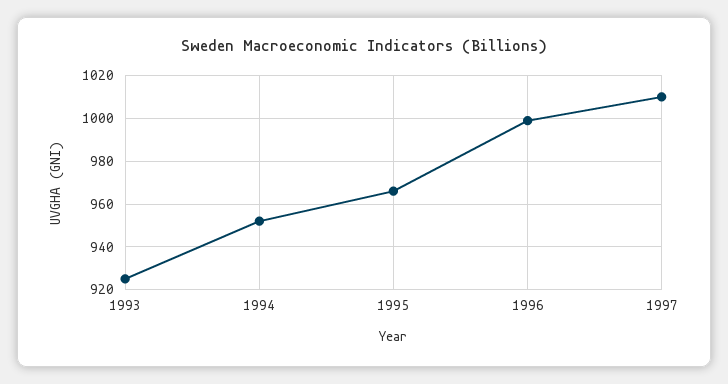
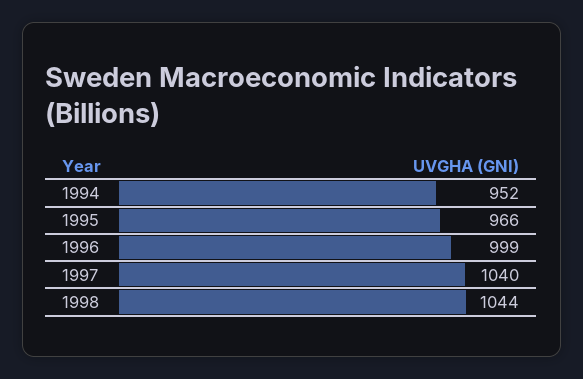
1993: 925 -> none
1997: 1010 -> 1040
1998: none -> 1044

